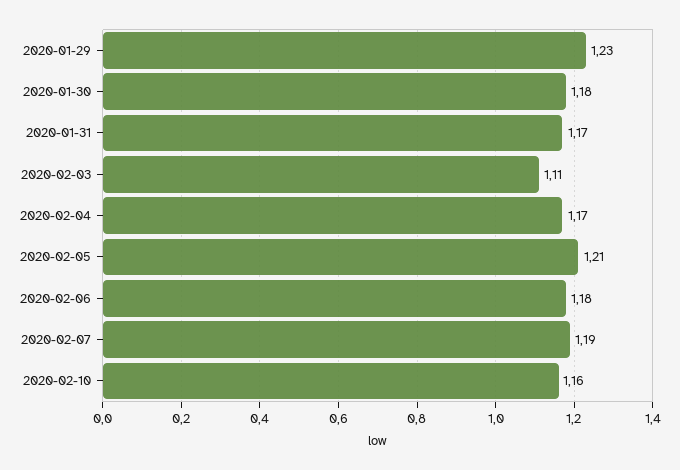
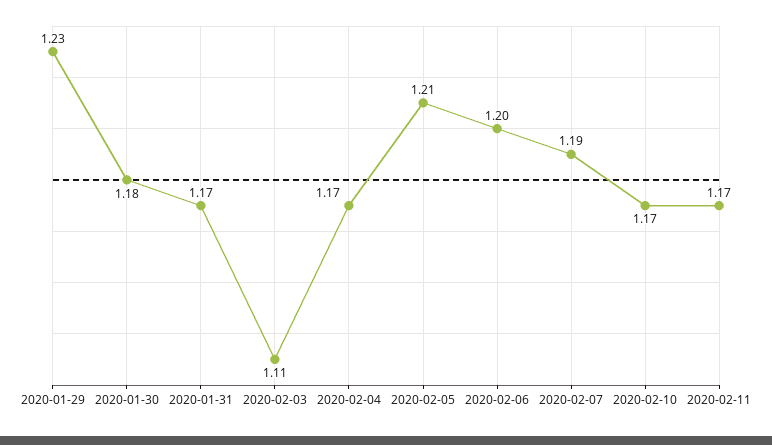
2020-02-06: 1.18 -> 1.2
2020-02-10: 1.16 -> 1.17
2020-02-11: none -> 1.17

